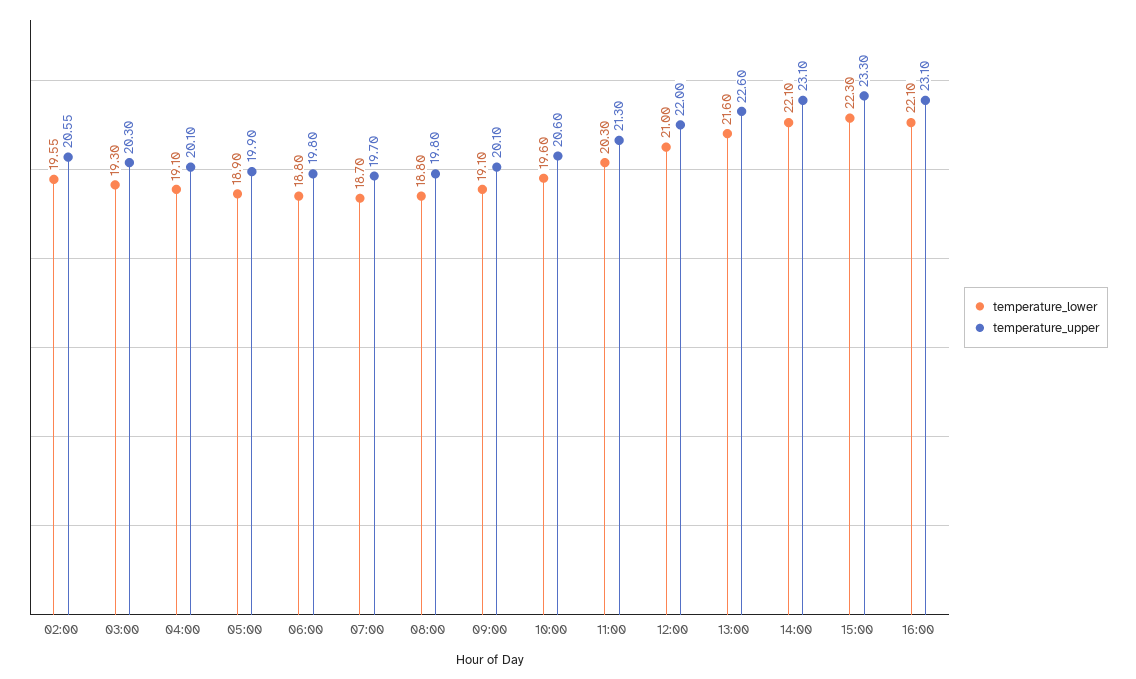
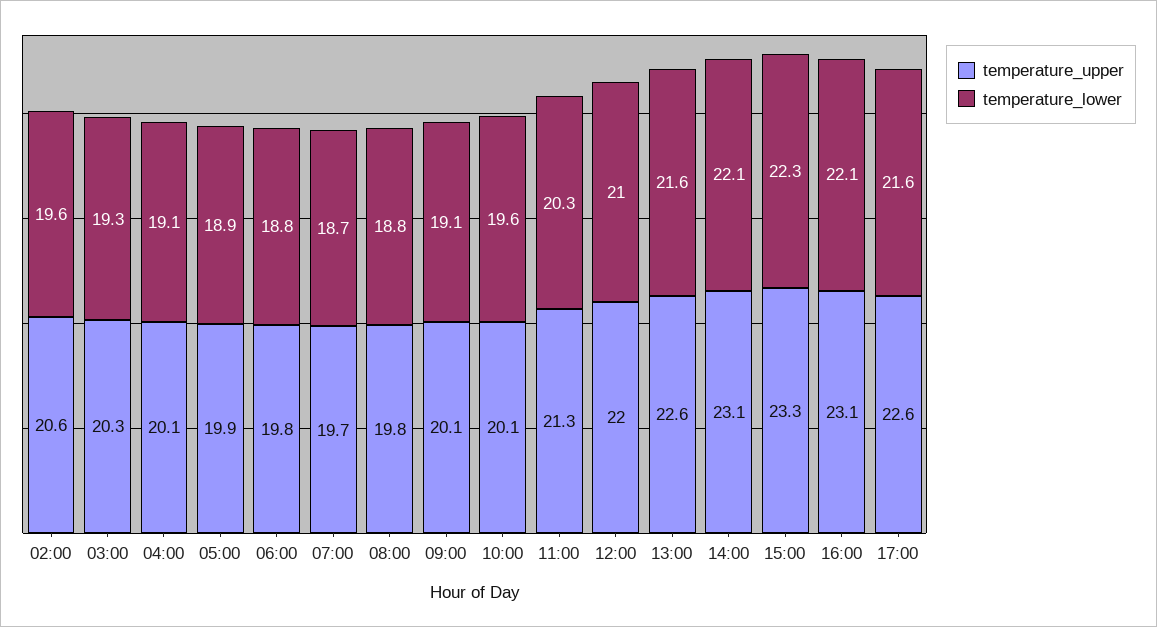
temperature_upper, 10:00: 20.6 -> 20.1
temperature_upper, 17:00: none -> 22.6
temperature_lower, 17:00: none -> 21.6

